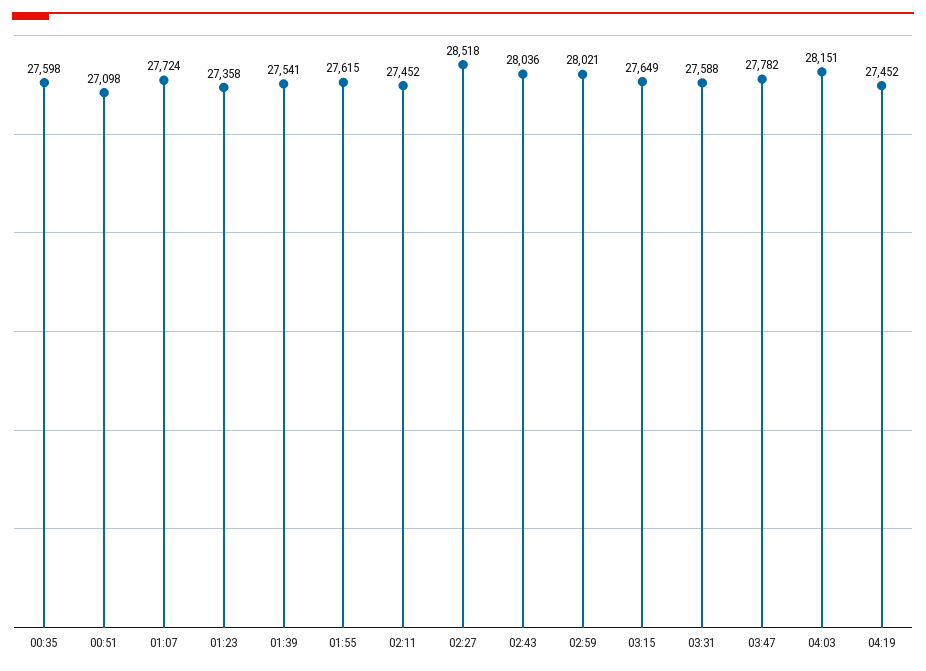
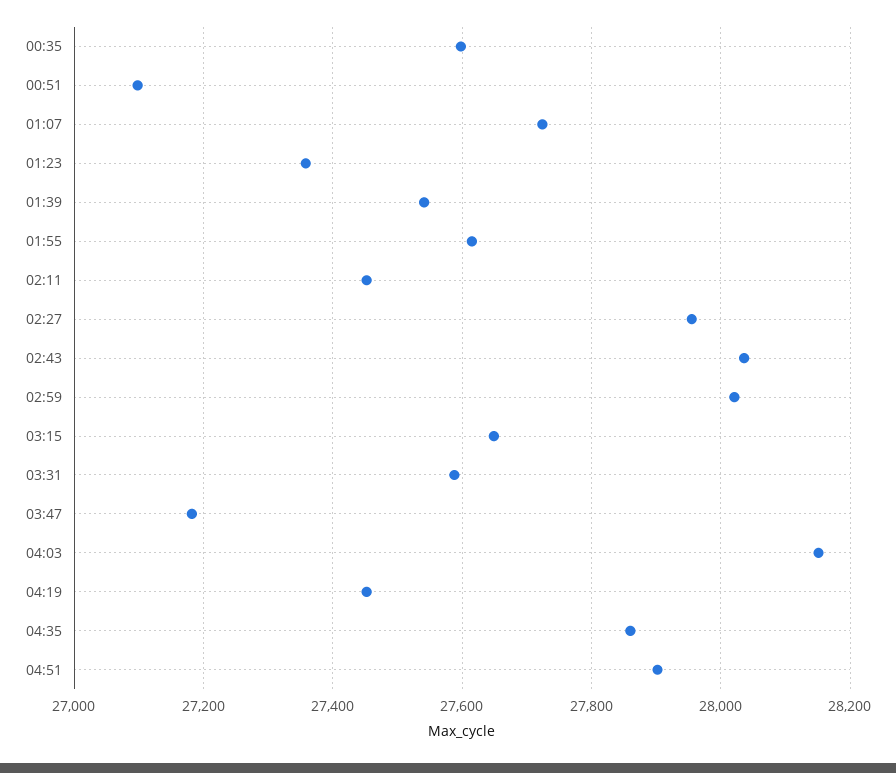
02:27: 28518 -> 27960
03:47: 27782 -> 27180
04:35: none -> 27860
04:51: none -> 27900

